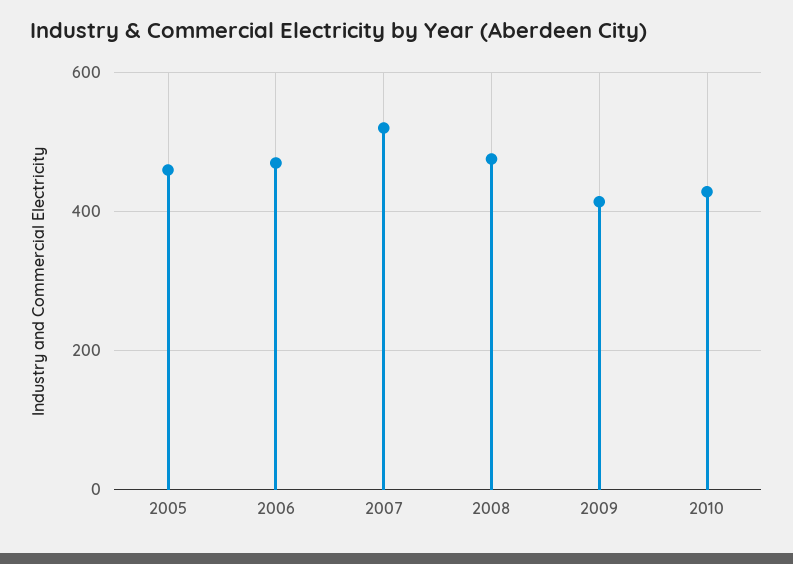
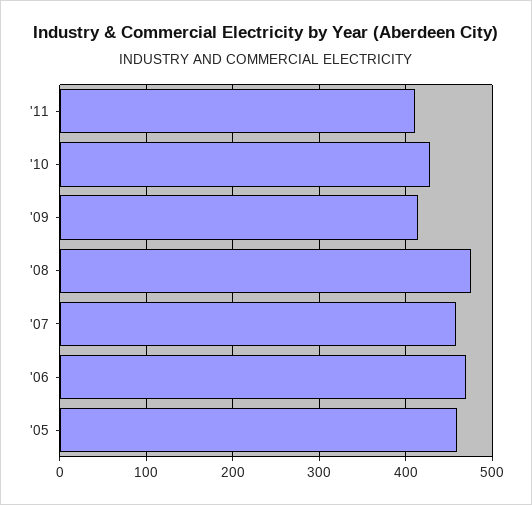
2007: 520 -> 460
'11: none -> 410

